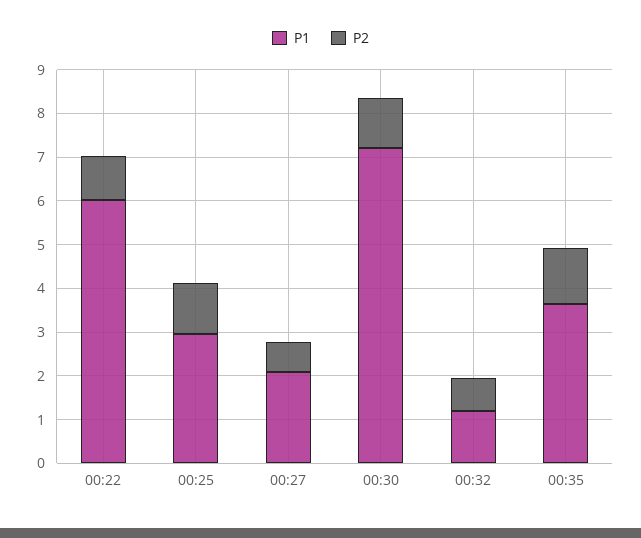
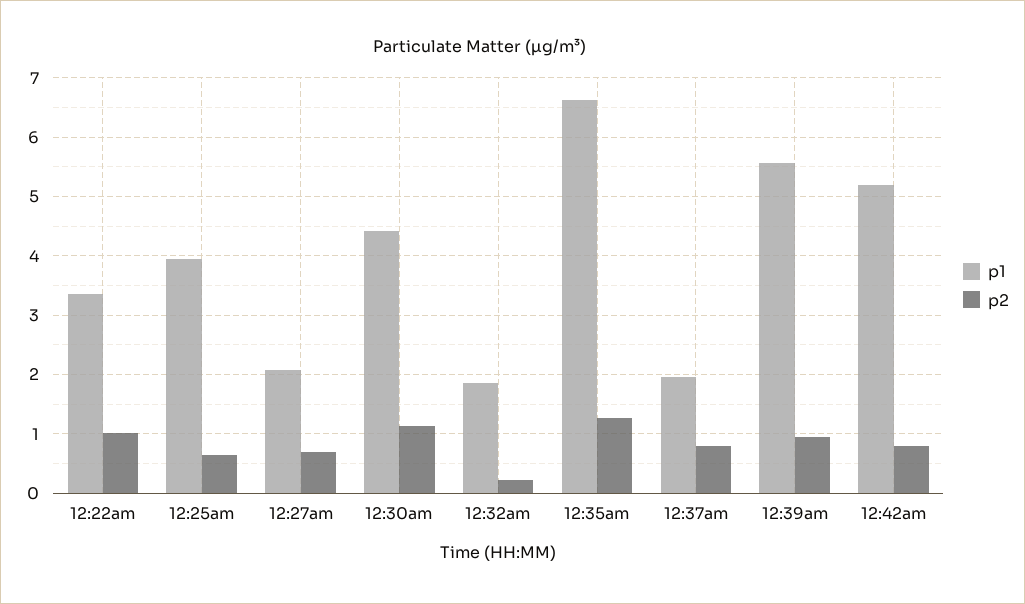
P1, 00:22: 6 -> 3.4
P1, 00:25: 3 -> 4
P2, 00:25: 1.2 -> 0.6
P1, 00:30: 7.2 -> 4.4
P1, 00:32: 1.2 -> 1.8
P2, 00:32: 0.8 -> 0.2
P1, 00:35: 3.6 -> 6.6
P1, 12:37am: none -> 2
P2, 12:37am: none -> 0.8
P1, 12:39am: none -> 5.6
P2, 12:39am: none -> 1
P1, 12:42am: none -> 5.2
P2, 12:42am: none -> 0.8

